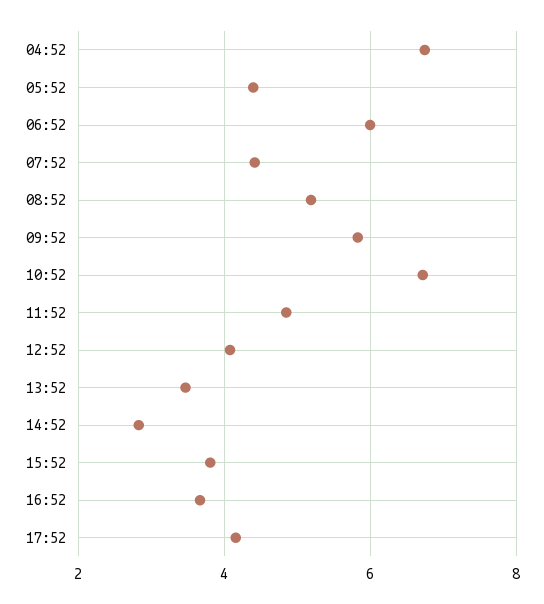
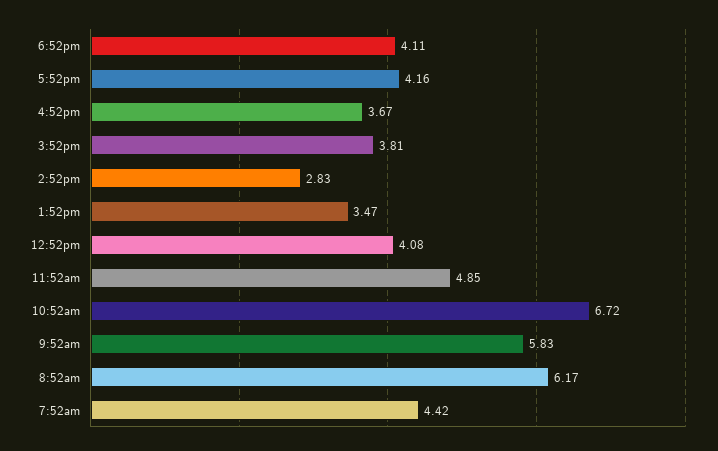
04:52: 6.8 -> none
05:52: 4.4 -> none
06:52: 6 -> none
08:52: 5.2 -> 6.17
6:52pm: none -> 4.11

